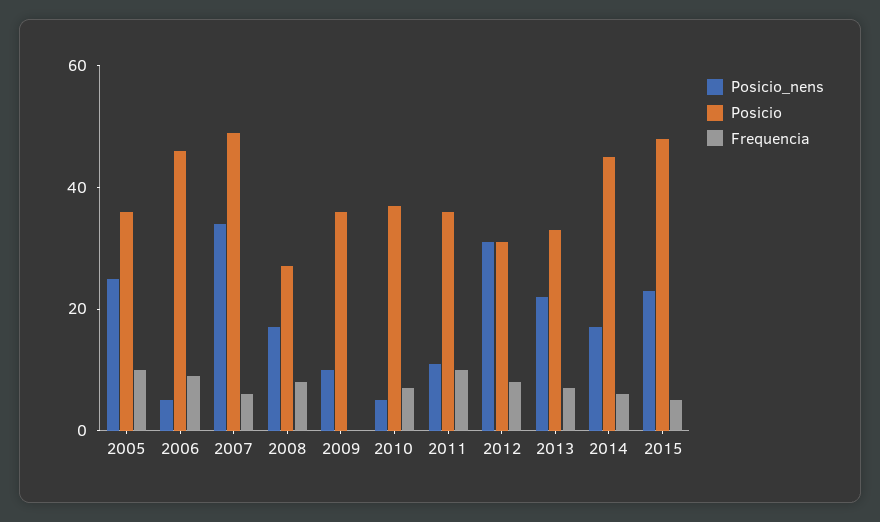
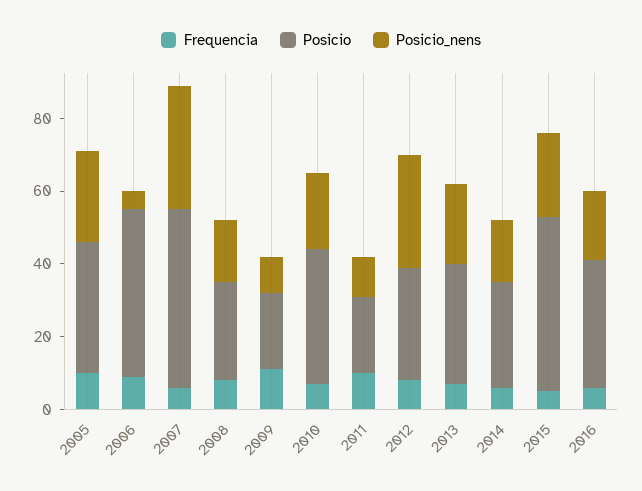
Posicio, 2009: 35 -> 20
Frequencia, 2009: 0 -> 10
Posicio_nens, 2010: 5 -> 20
Posicio, 2011: 35 -> 20
Posicio, 2014: 45 -> 30
Frequencia, 2016: none -> 5
Posicio, 2016: none -> 35
Posicio_nens, 2016: none -> 20

